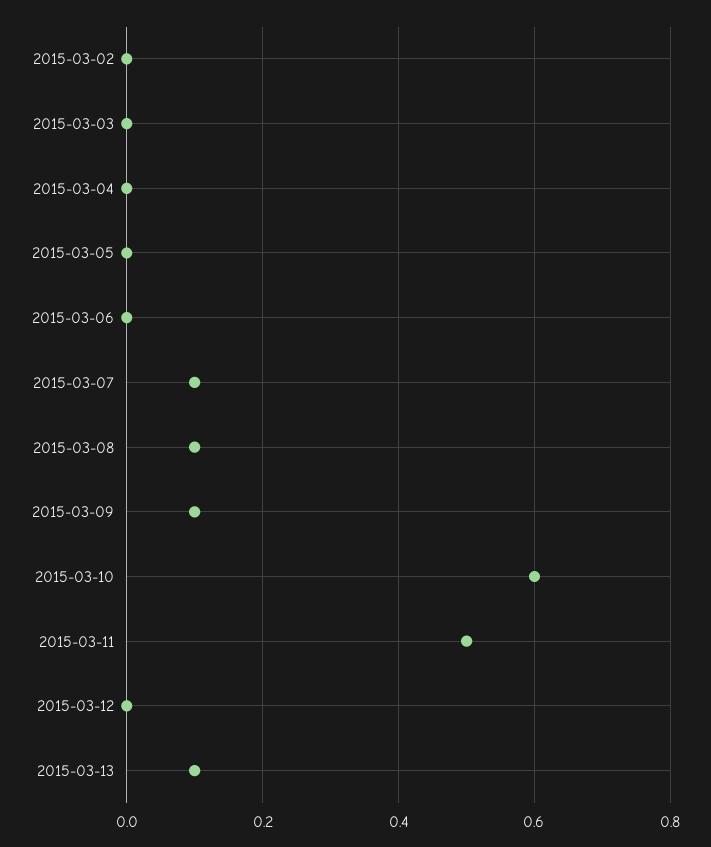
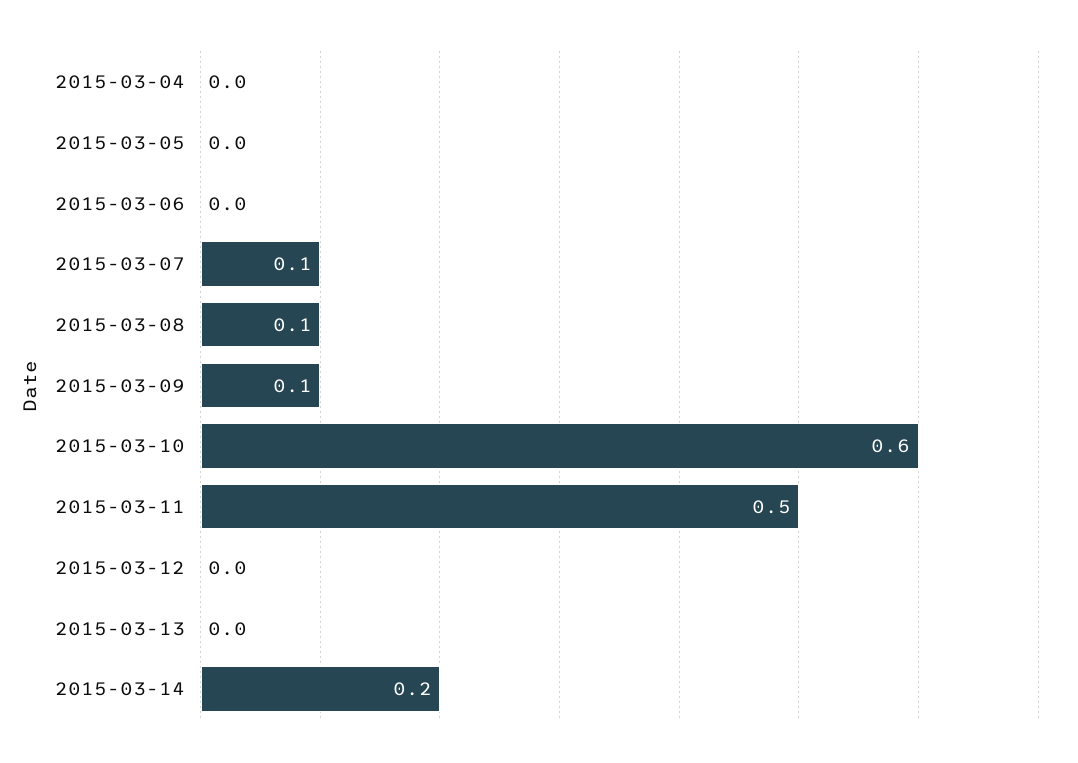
2015-03-02: 0 -> none
2015-03-03: 0 -> none
2015-03-13: 0.1 -> 0
2015-03-14: none -> 0.2

